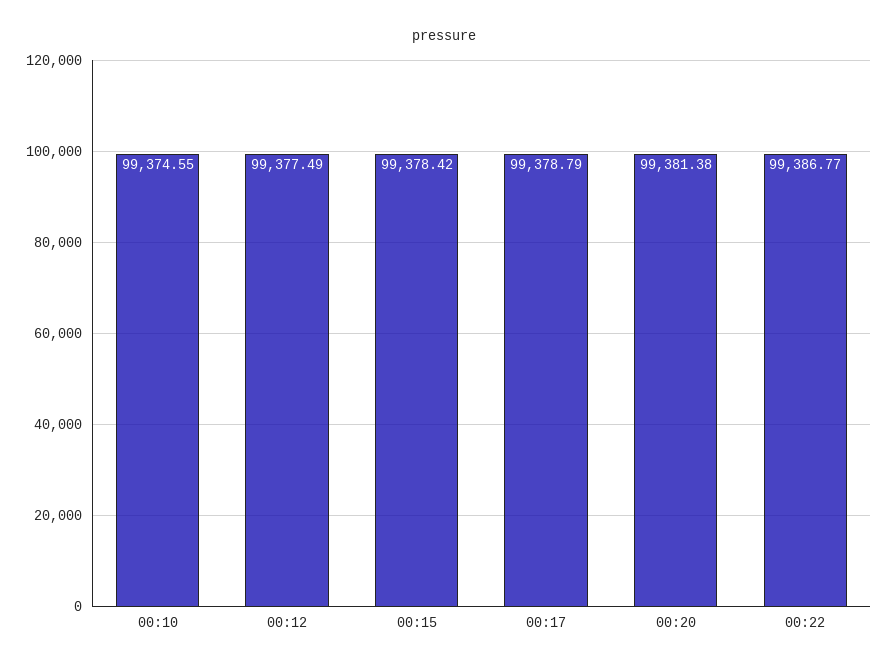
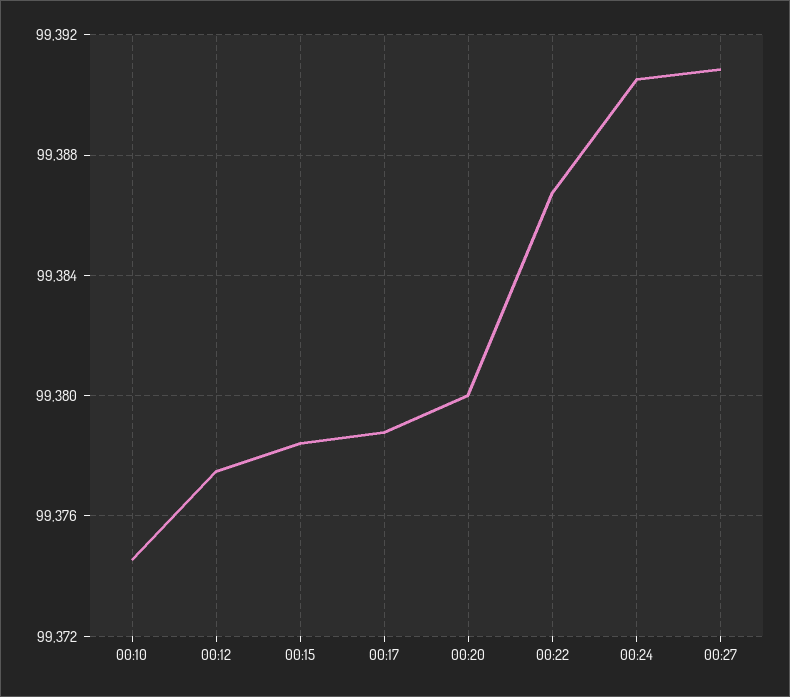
00:20: 99381.38 -> 99380
00:24: none -> 99390.5
00:27: none -> 99391

